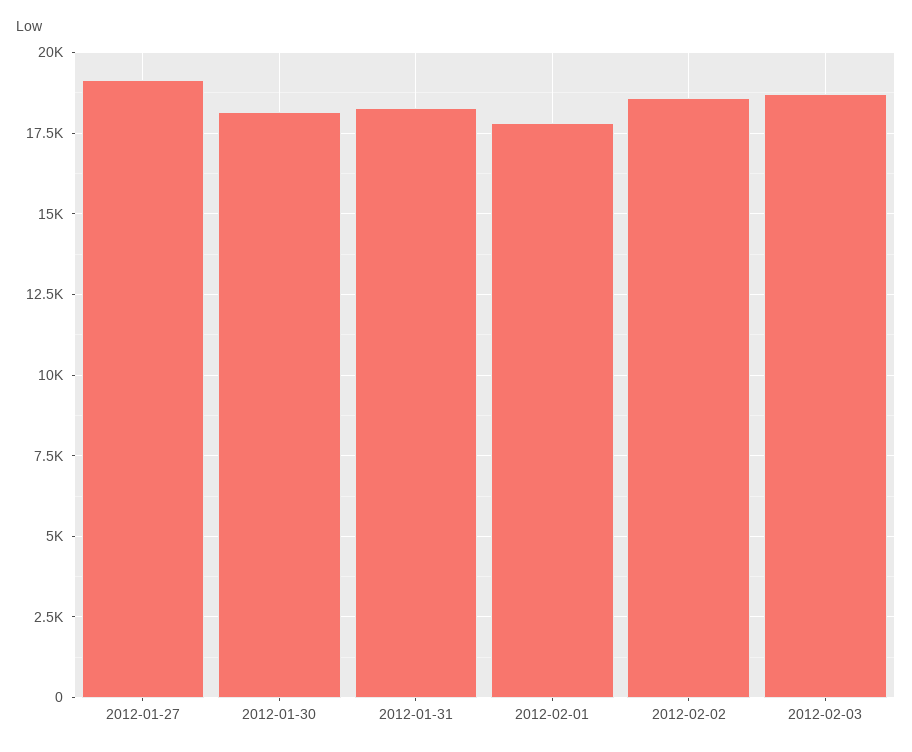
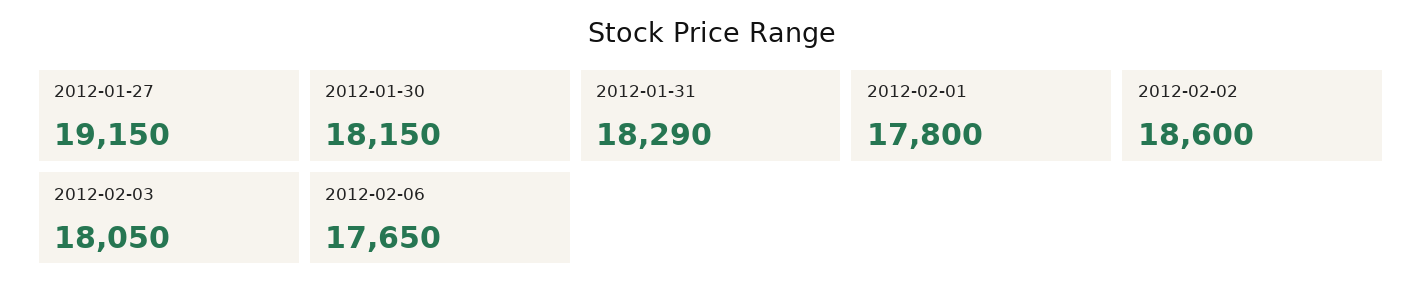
2012-02-03: 18750 -> 18050
2012-02-06: none -> 17650

